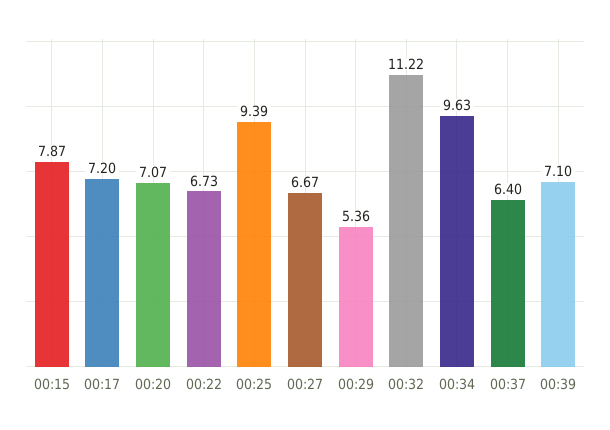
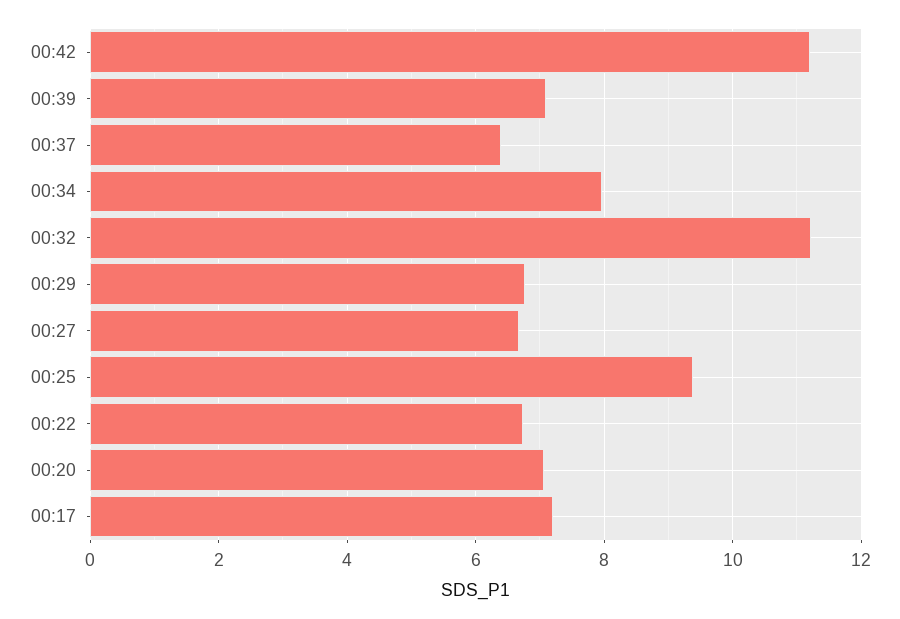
00:15: 7.87 -> none
00:29: 5.36 -> 6.8
00:34: 9.63 -> 8
00:42: none -> 11.2

